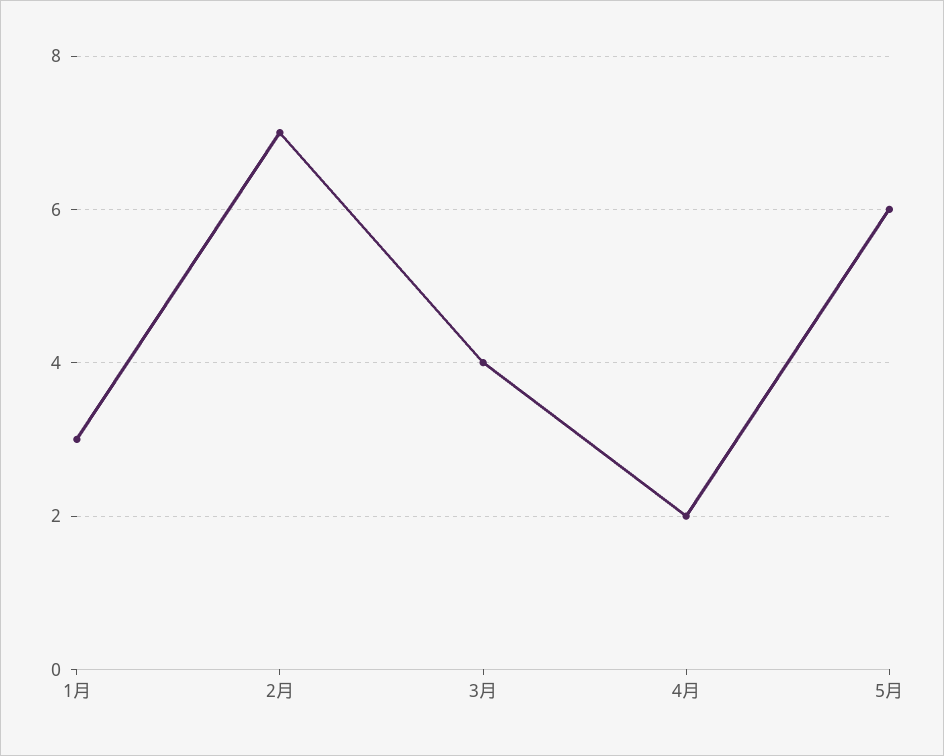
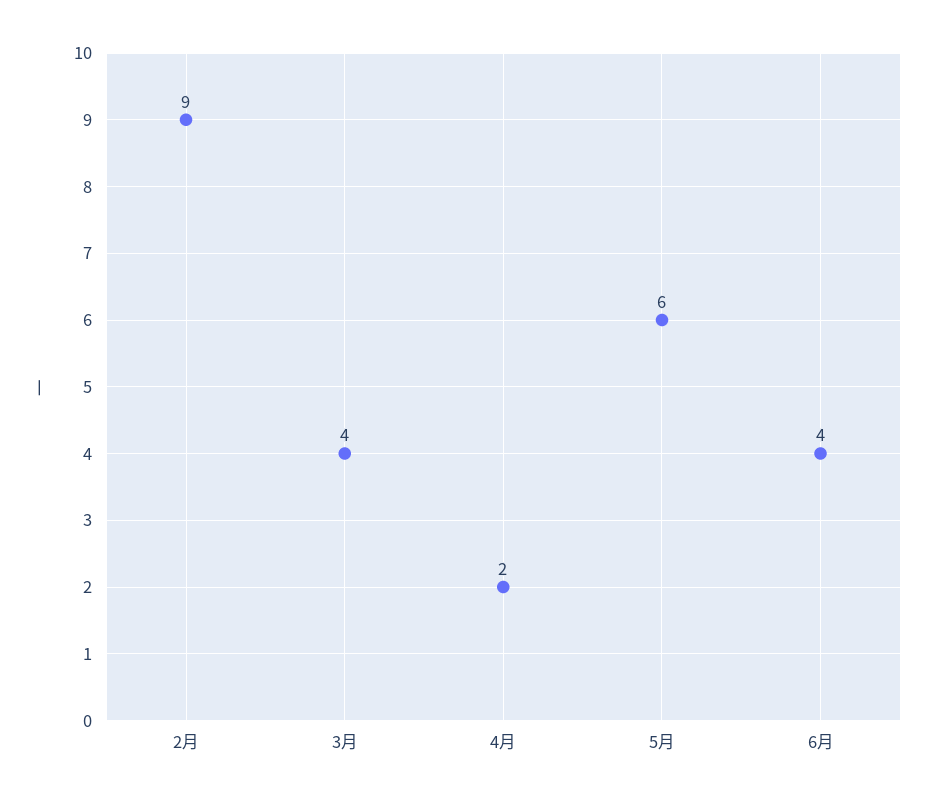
1月: 3 -> none
2月: 7 -> 9
6月: none -> 4

